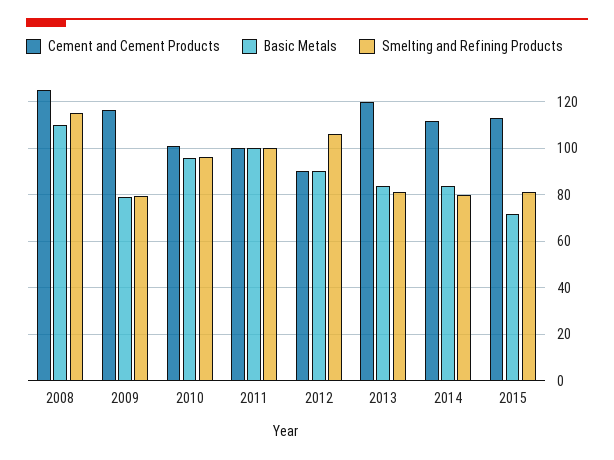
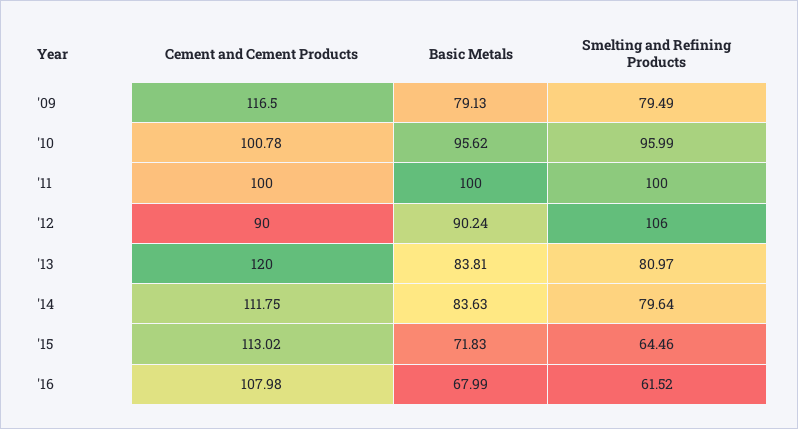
Cement and Cement Products, 2008: 125 -> none
Basic Metals, 2008: 110 -> none
Smelting and Refining Products, 2008: 115 -> none
Smelting and Refining Products, 2015: 80 -> 64.46
Cement and Cement Products, '16: none -> 107.98
Basic Metals, '16: none -> 67.99
Smelting and Refining Products, '16: none -> 61.52

